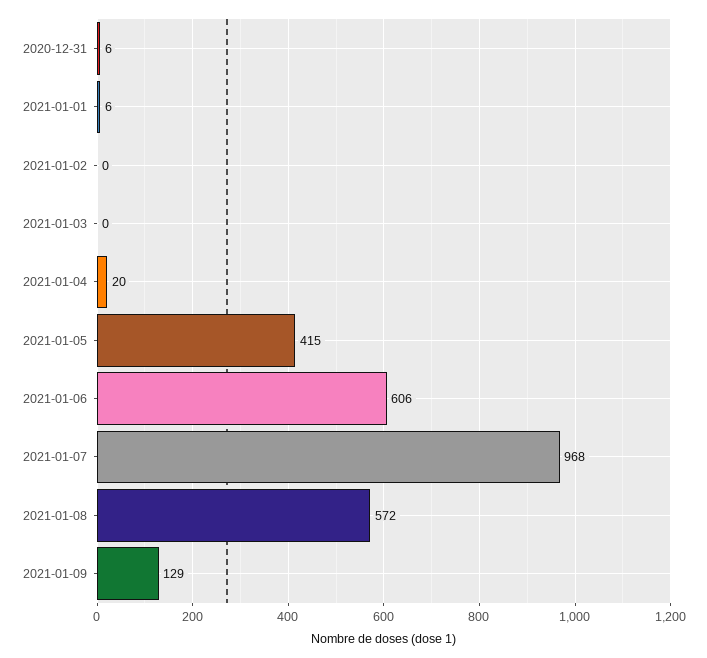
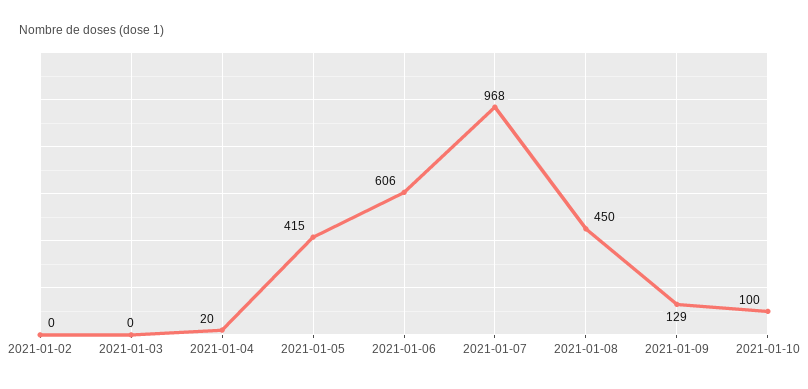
2020-12-31: 6 -> none
2021-01-01: 6 -> none
2021-01-08: 572 -> 450
2021-01-10: none -> 100

